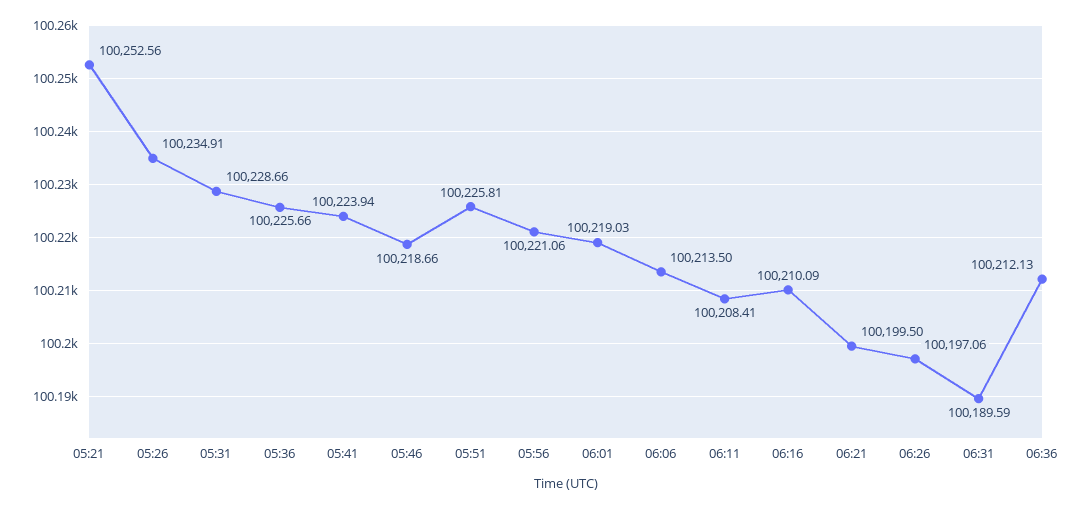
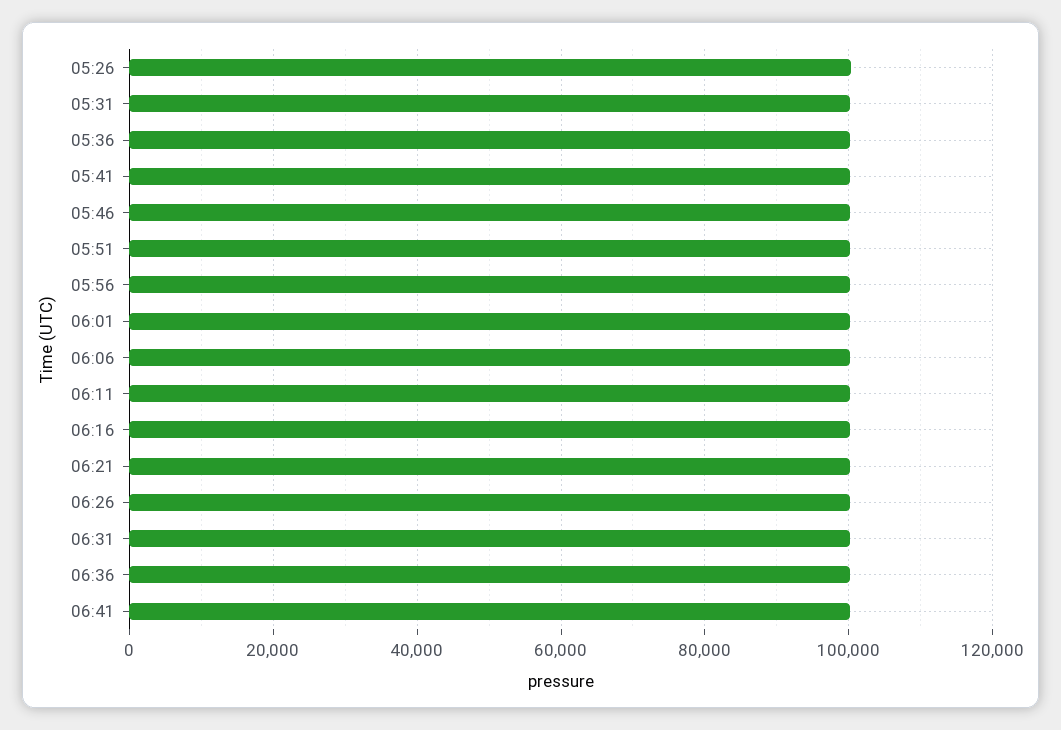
05:21: 100252.56 -> none
06:41: none -> 100000

